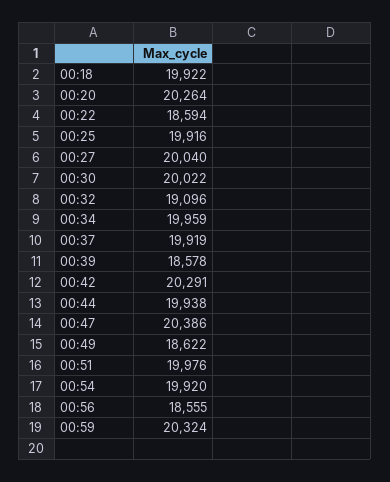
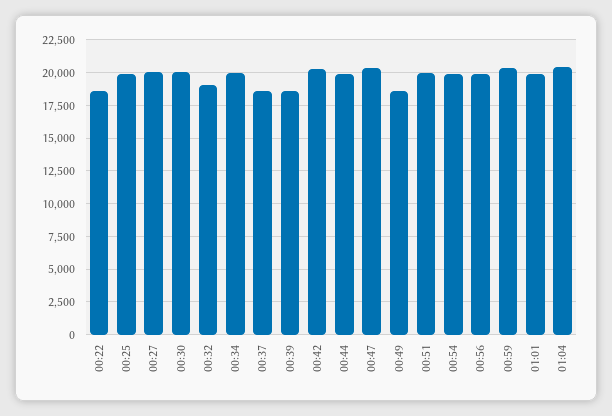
00:18: 19922 -> none
00:20: 20264 -> none
00:37: 19919 -> 18500
00:56: 18555 -> 20000
01:01: none -> 20000
01:04: none -> 20500

